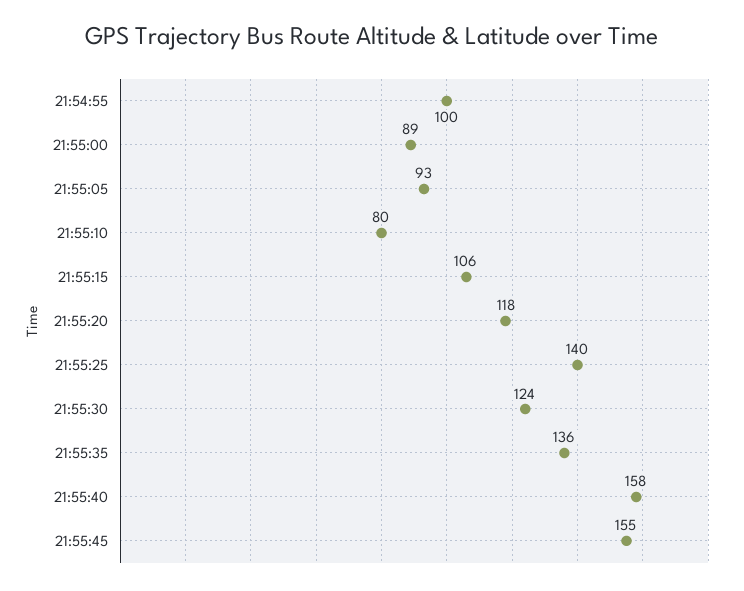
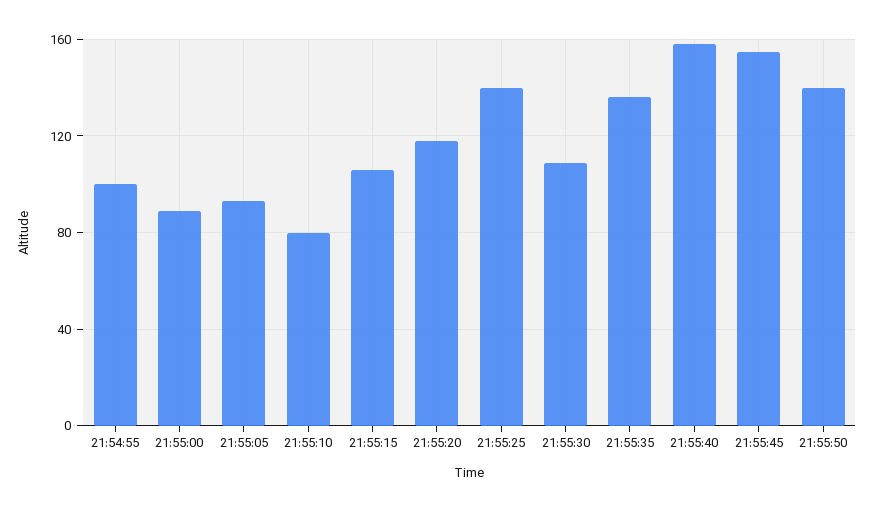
21:55:30: 124 -> 110
21:55:50: none -> 140

